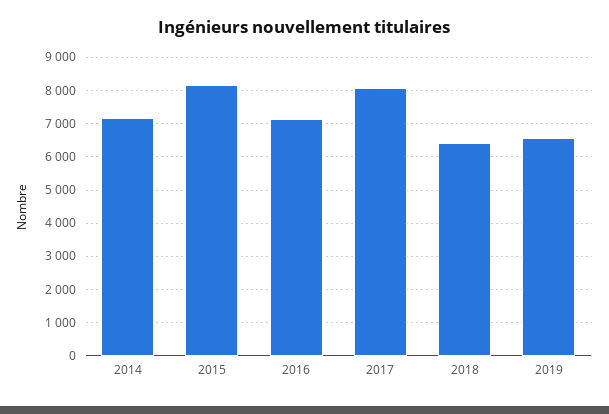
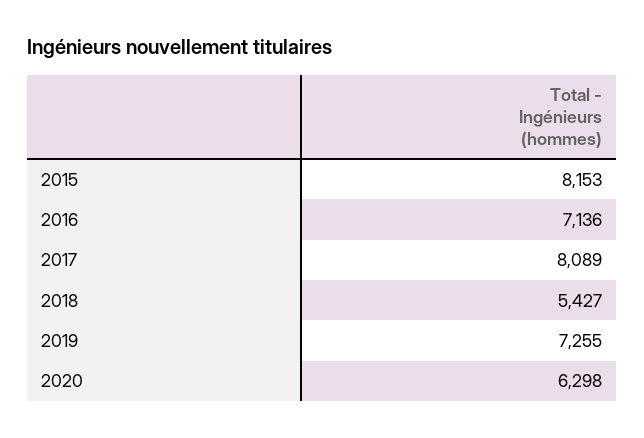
2014: 7200 -> none
2018: 6400 -> 5427
2019: 6600 -> 7255
2020: none -> 6298

